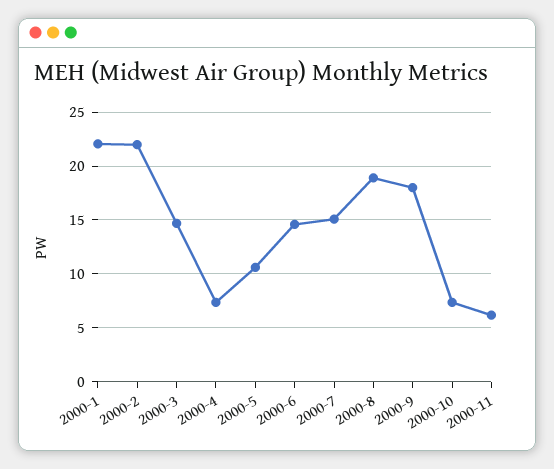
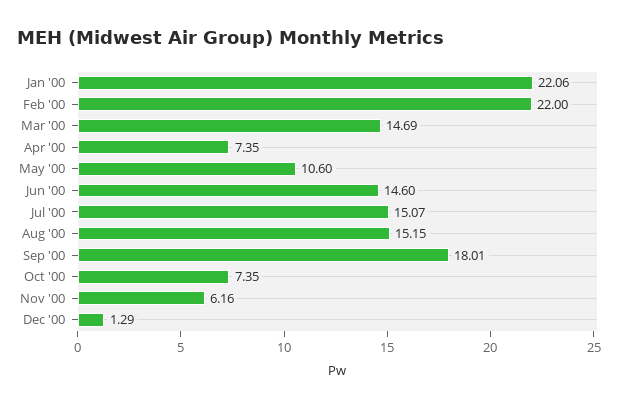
2000-8: 19 -> 15.15
Dec '00: none -> 1.29

